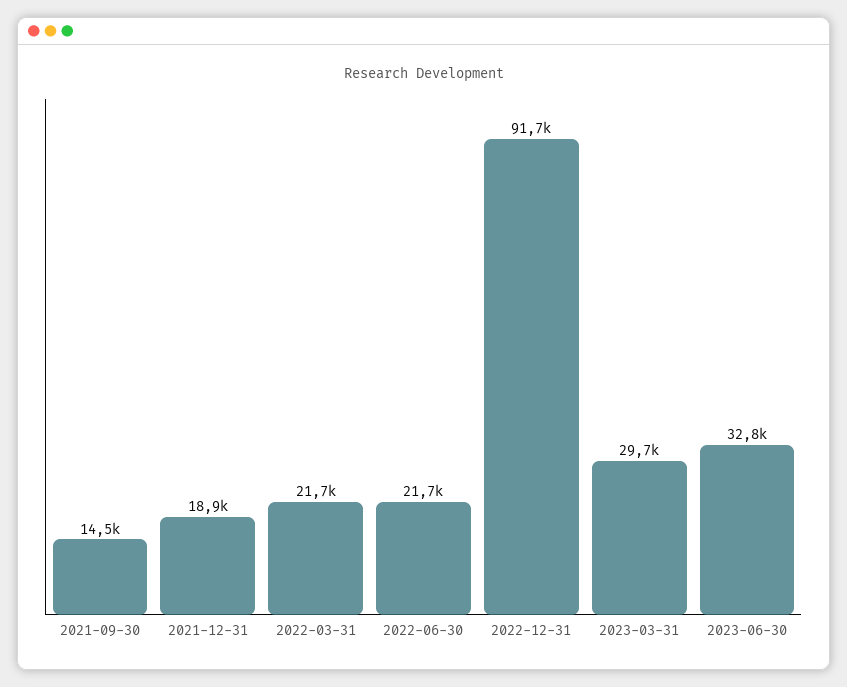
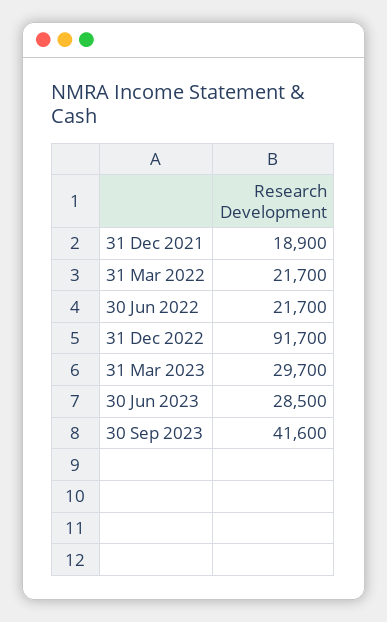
2021-09-30: 14500 -> none
2023-06-30: 32800 -> 28500
30 Sep 2023: none -> 41600

